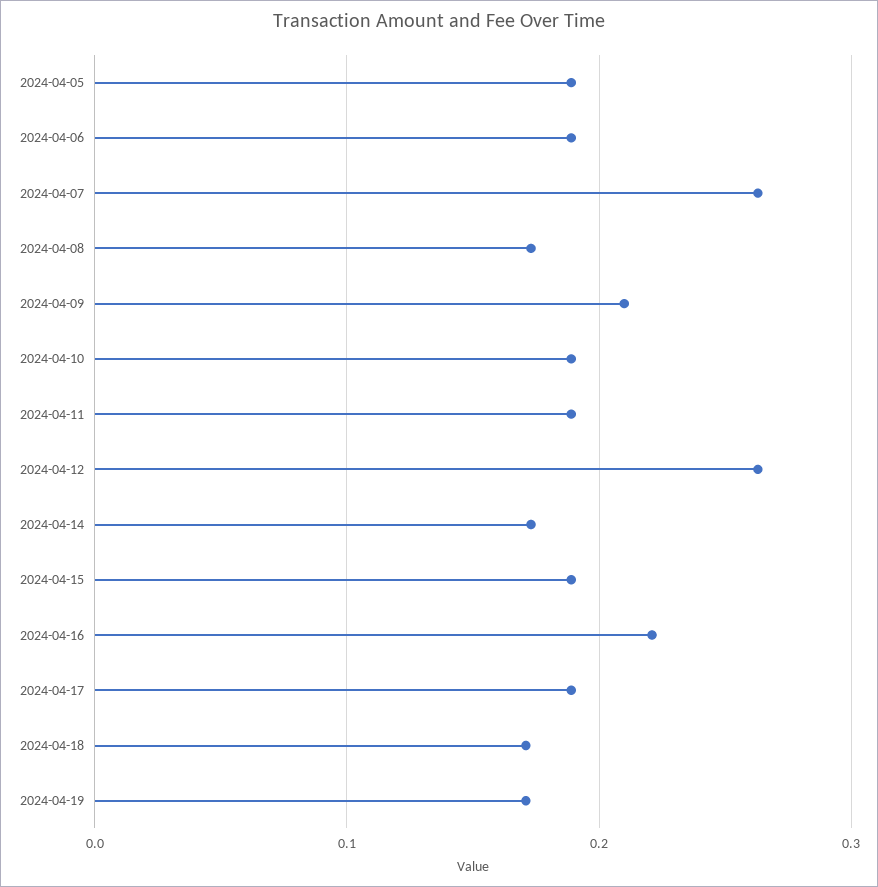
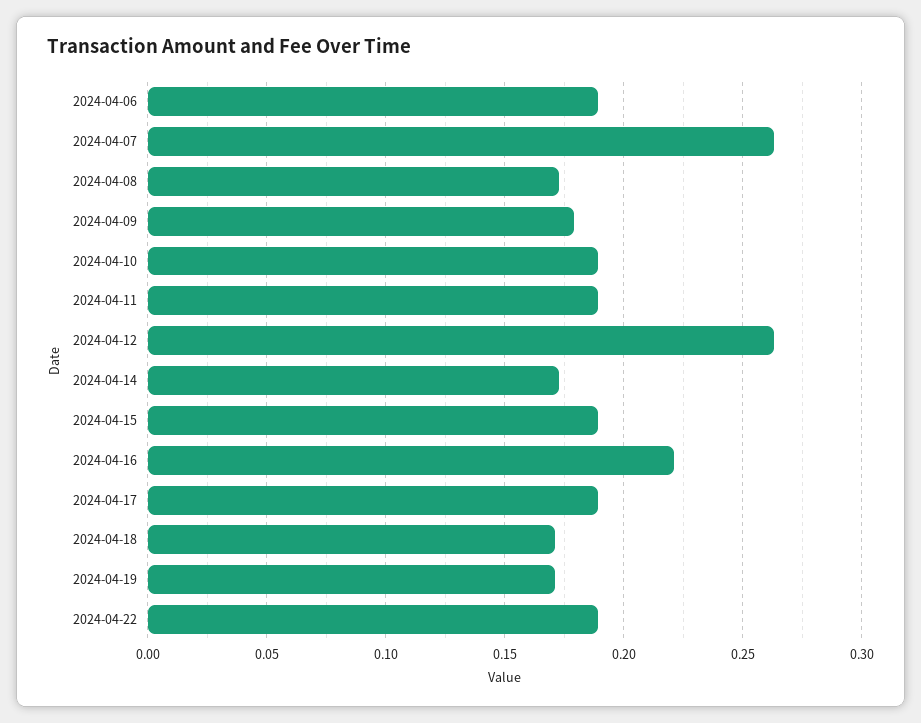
2024-04-05: 0.19 -> none
2024-04-09: 0.21 -> 0.18
2024-04-22: none -> 0.19

